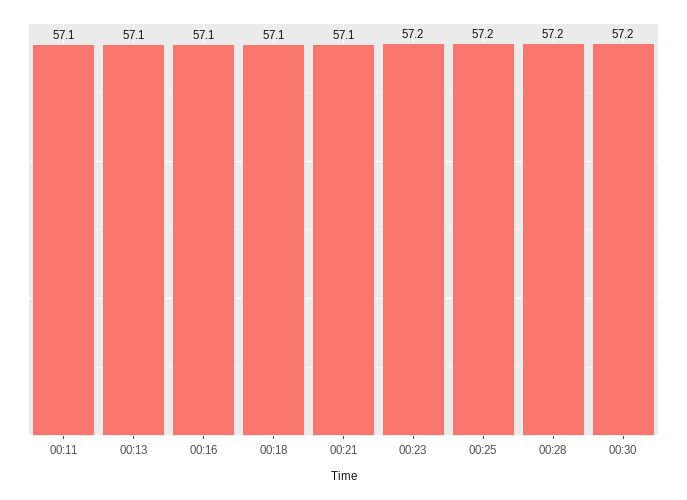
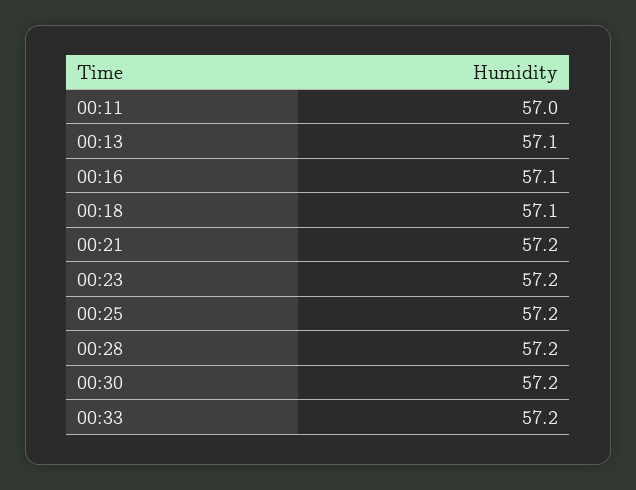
00:11: 57.1 -> 57
00:21: 57.1 -> 57.2
00:33: none -> 57.2

